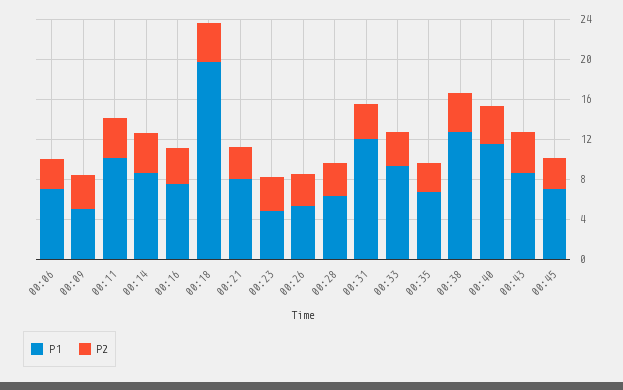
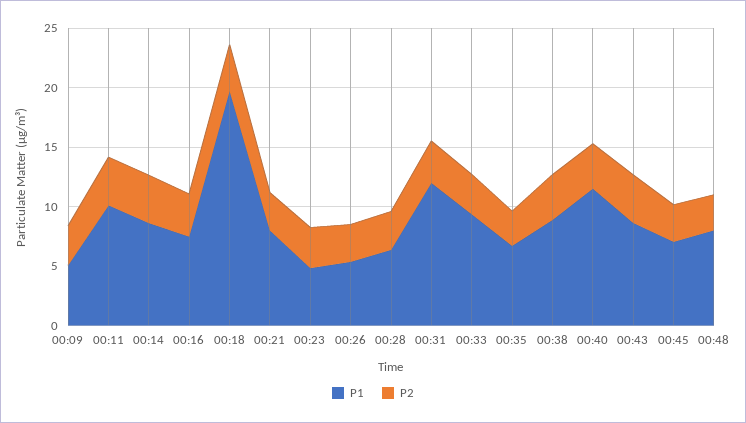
P1, 00:06: 7 -> none
P2, 00:06: 3 -> none
P1, 00:38: 13 -> 9
P1, 00:48: none -> 8
P2, 00:48: none -> 3

